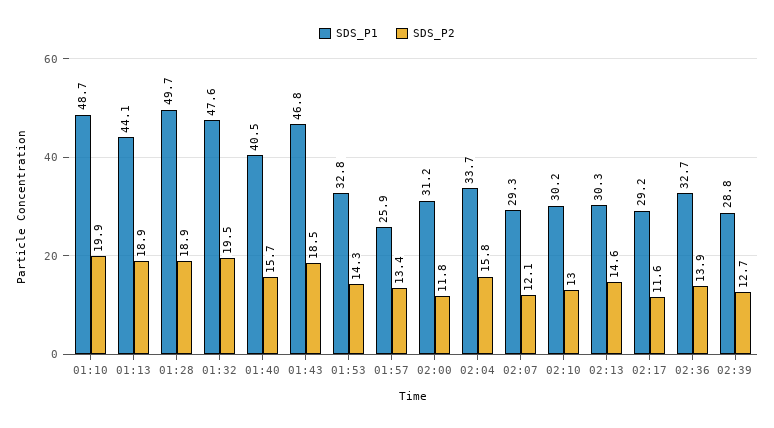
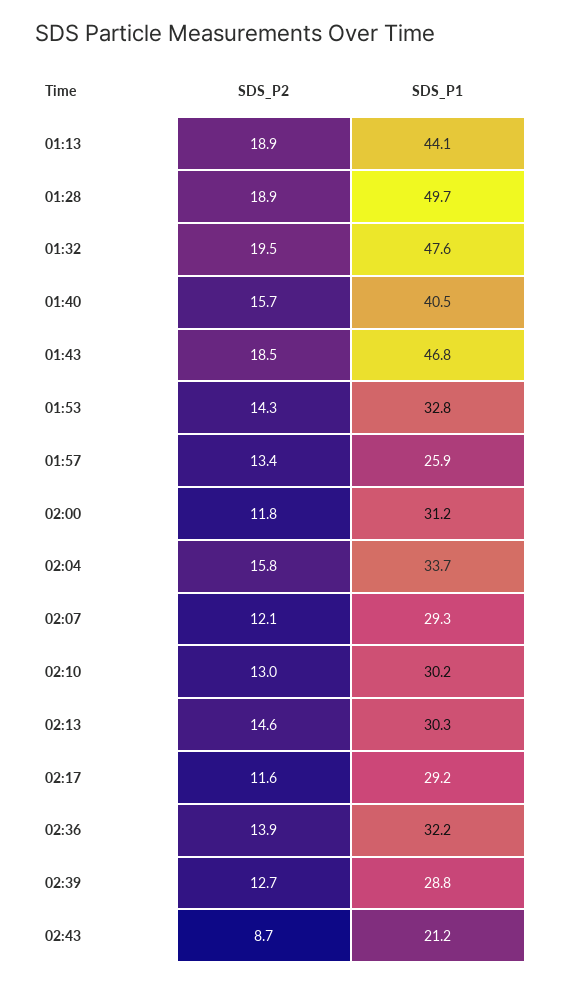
SDS_P1, 01:10: 48.7 -> none
SDS_P2, 01:10: 19.9 -> none
SDS_P1, 02:36: 32.7 -> 32.2
SDS_P2, 02:43: none -> 8.7
SDS_P1, 02:43: none -> 21.2

